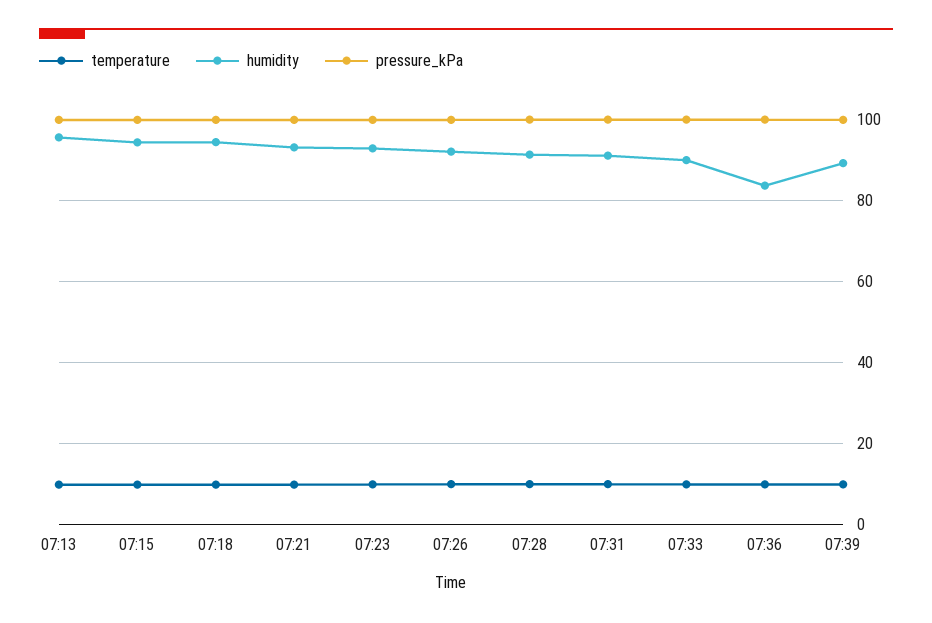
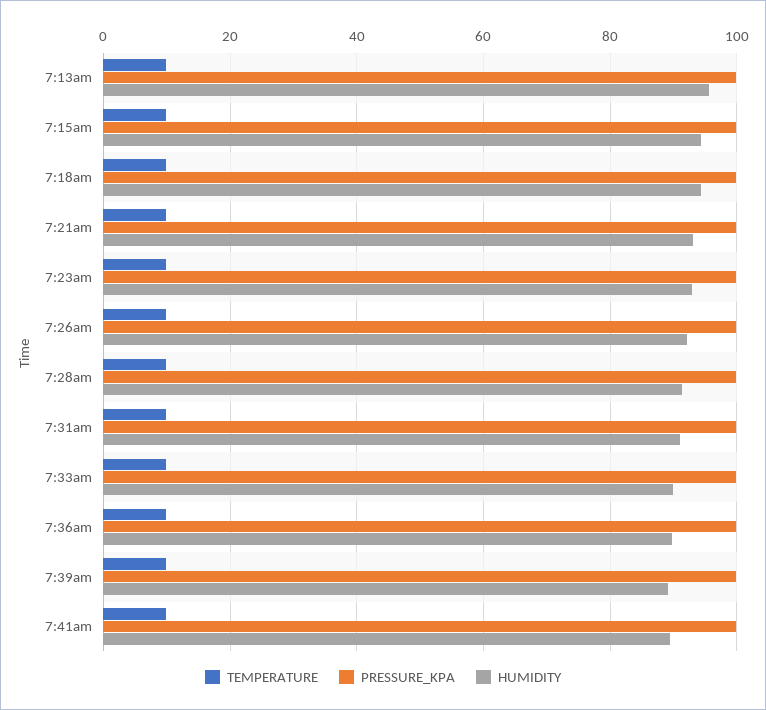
humidity, 07:36: 84 -> 90
temperature, 7:41am: none -> 10
pressure_kPa, 7:41am: none -> 100
humidity, 7:41am: none -> 90

